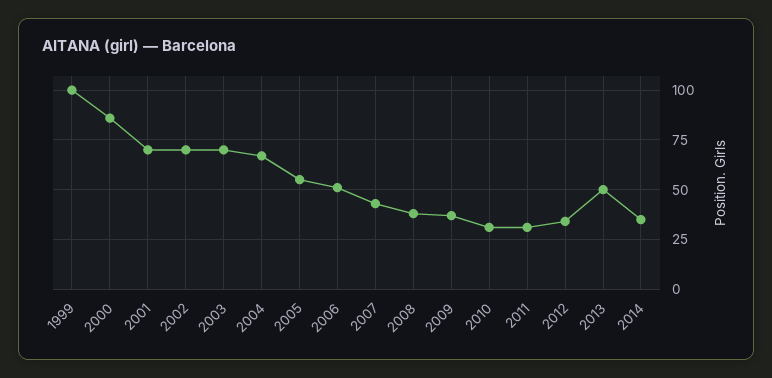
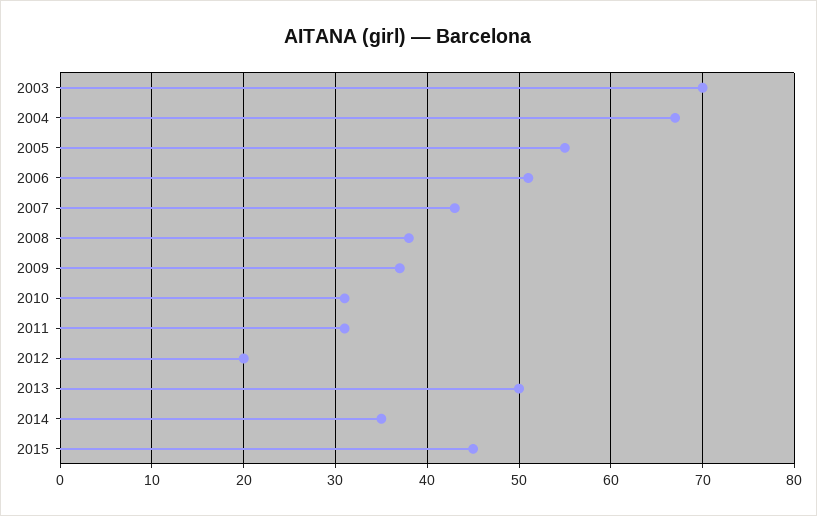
1999: 100 -> none
2000: 85 -> none
2001: 70 -> none
2002: 70 -> none
2012: 35 -> 20
2015: none -> 45

